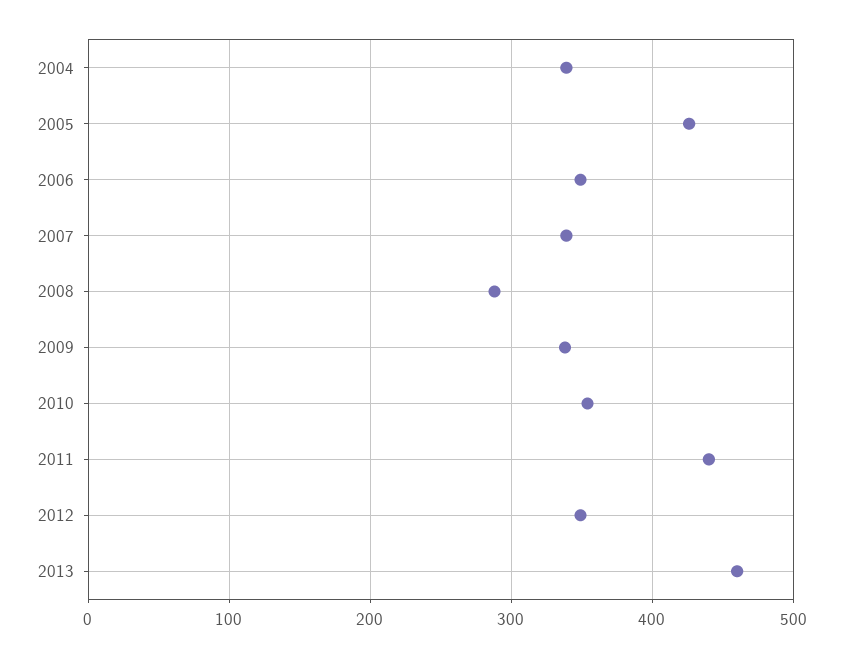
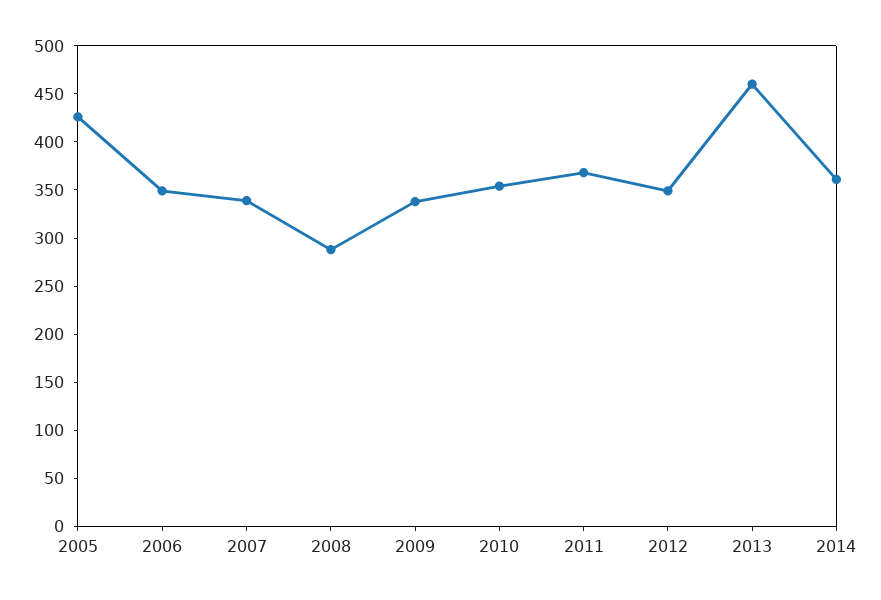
2004: 340 -> none
2011: 440 -> 370
2014: none -> 360

